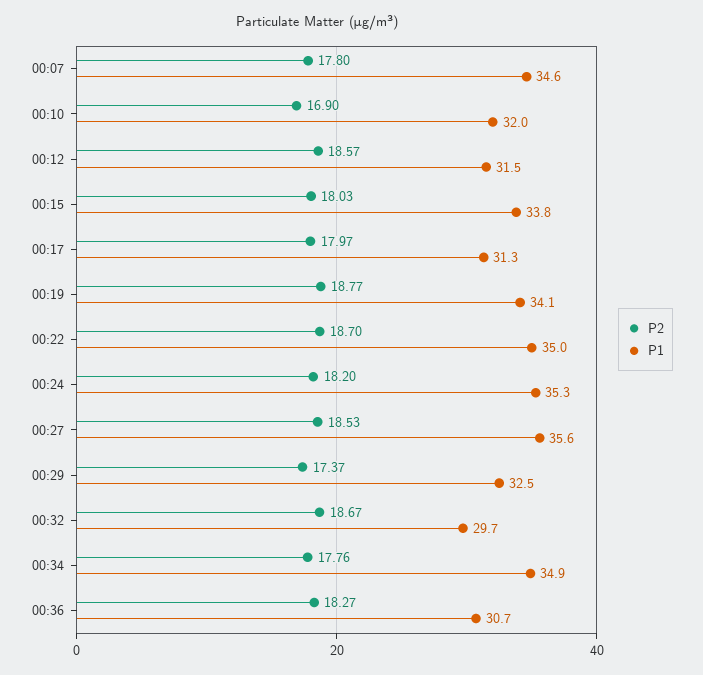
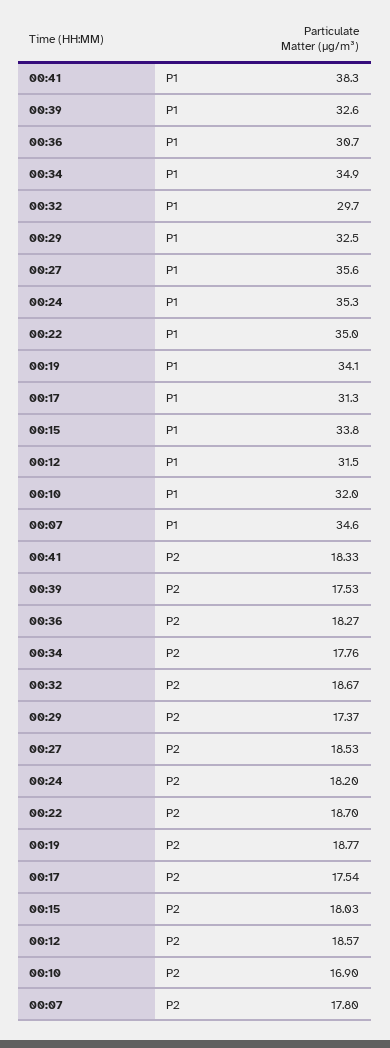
P2, 00:17: 17.97 -> 17.54
P1, 00:41: none -> 38.3
P1, 00:39: none -> 32.6
P2, 00:41: none -> 18.33
P2, 00:39: none -> 17.53

